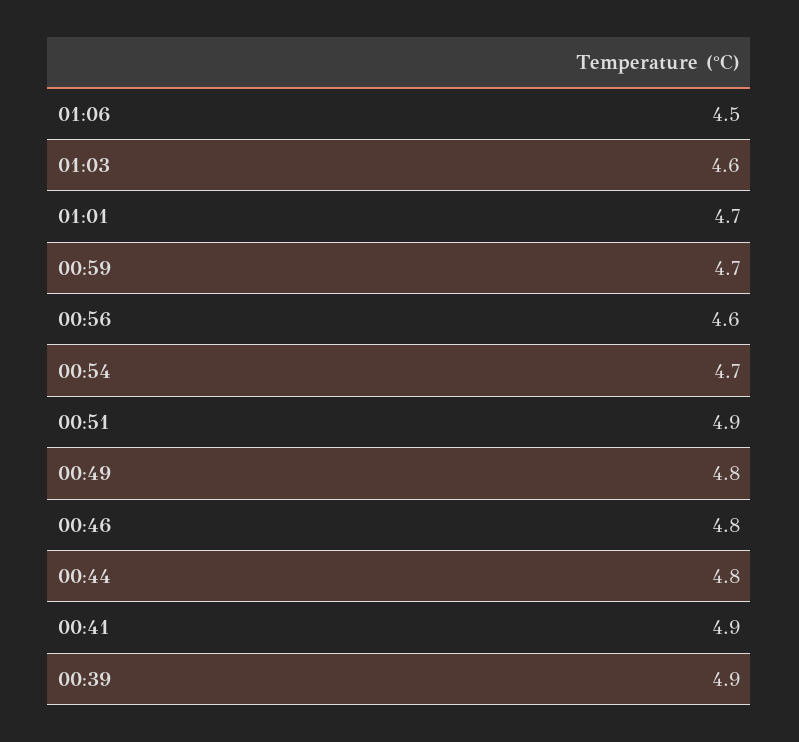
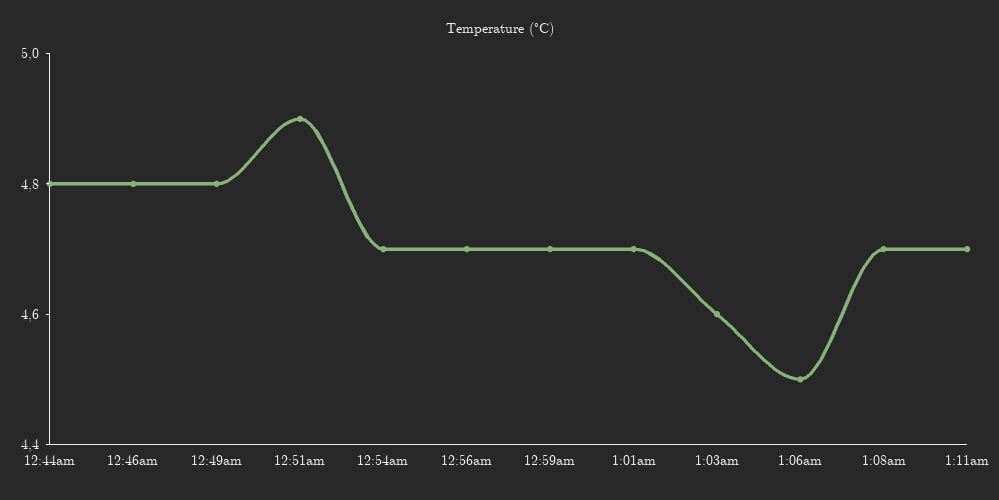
00:56: 4.6 -> 4.7
00:41: 4.9 -> none
00:39: 4.9 -> none
1:08am: none -> 4.7
1:11am: none -> 4.7

